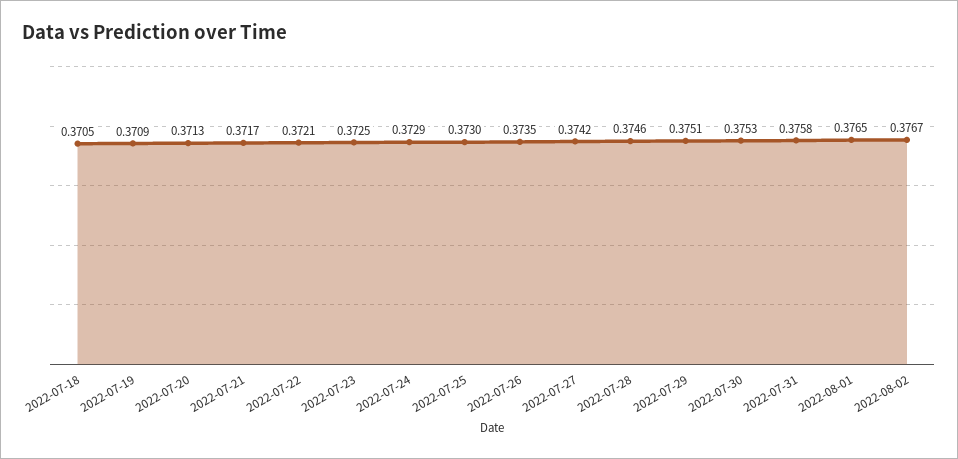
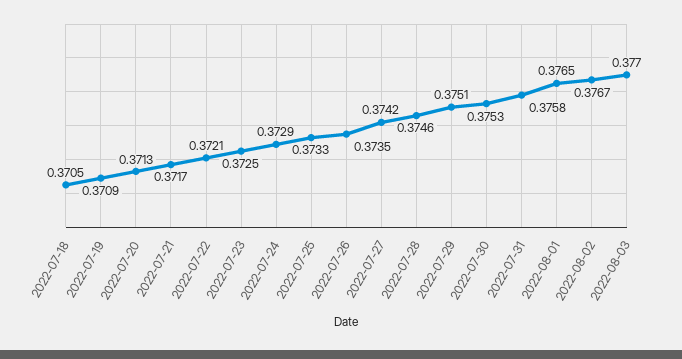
2022-07-25: 0.373 -> 0.3733
2022-08-03: none -> 0.377

